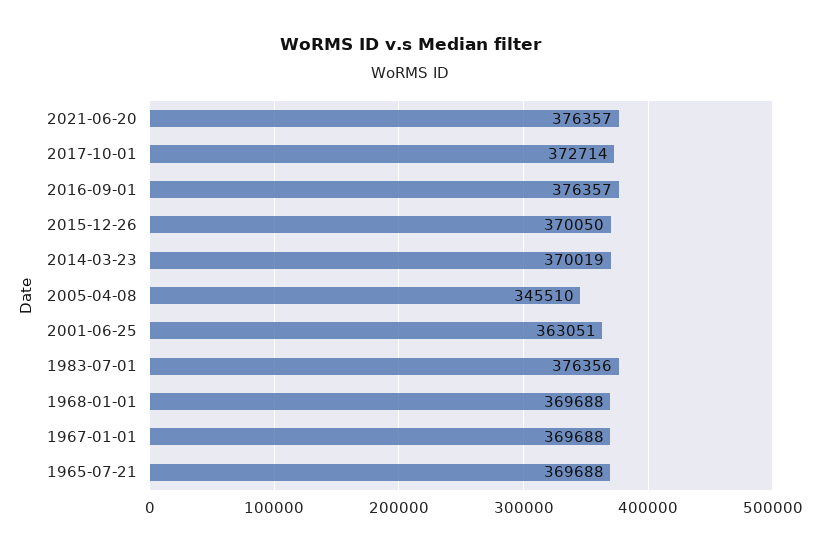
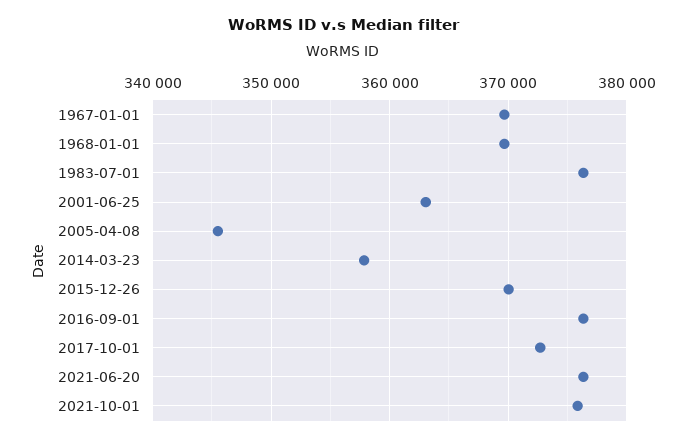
2014-03-23: 370019 -> 358000
1965-07-21: 369688 -> none
2021-10-01: none -> 376000

